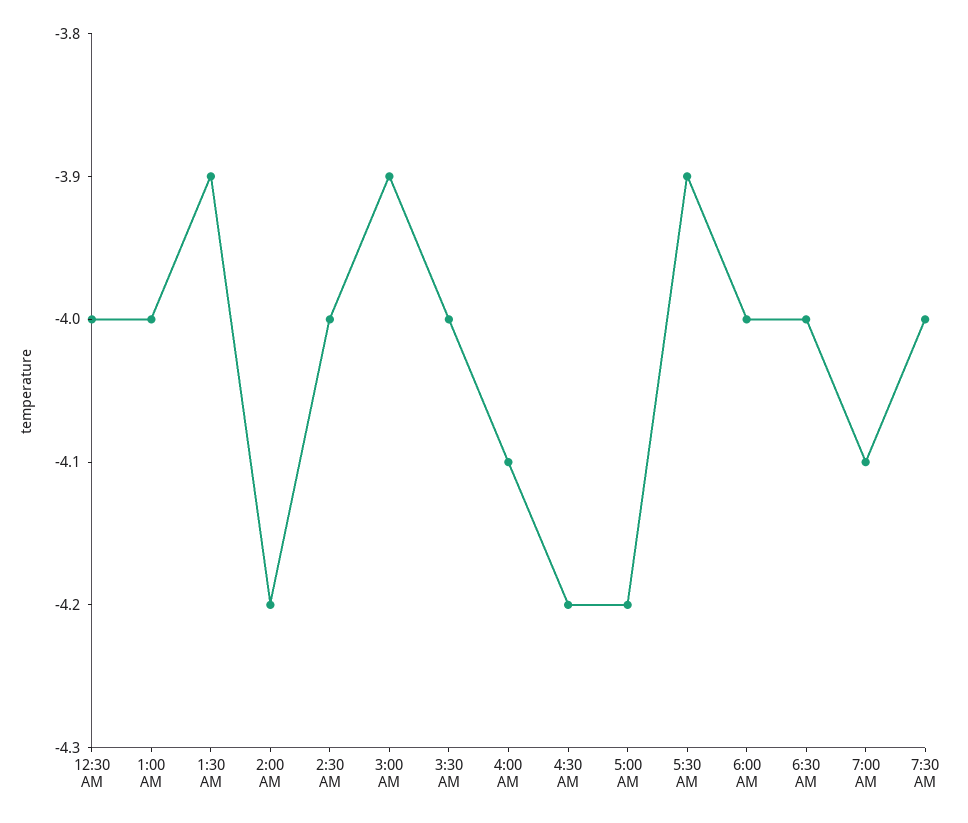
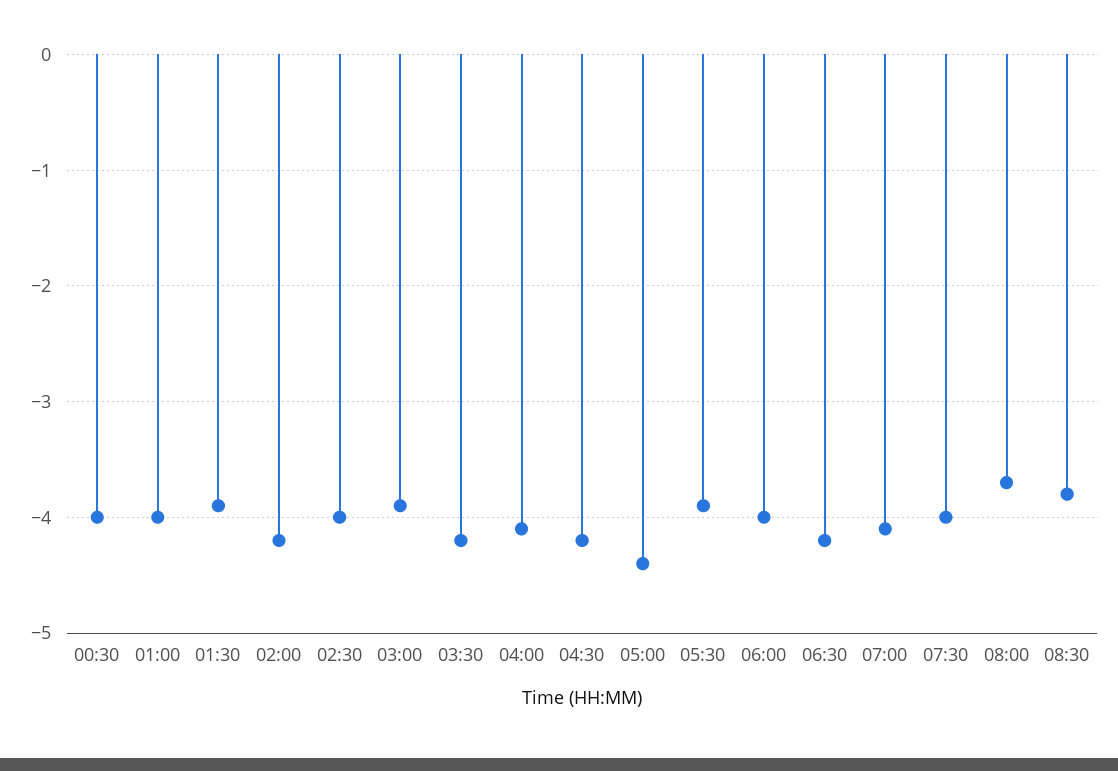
3:30 AM: -4 -> -4.2
5:00 AM: -4.2 -> -4.4
6:30 AM: -4 -> -4.2
08:00: none -> -3.7
08:30: none -> -3.8

